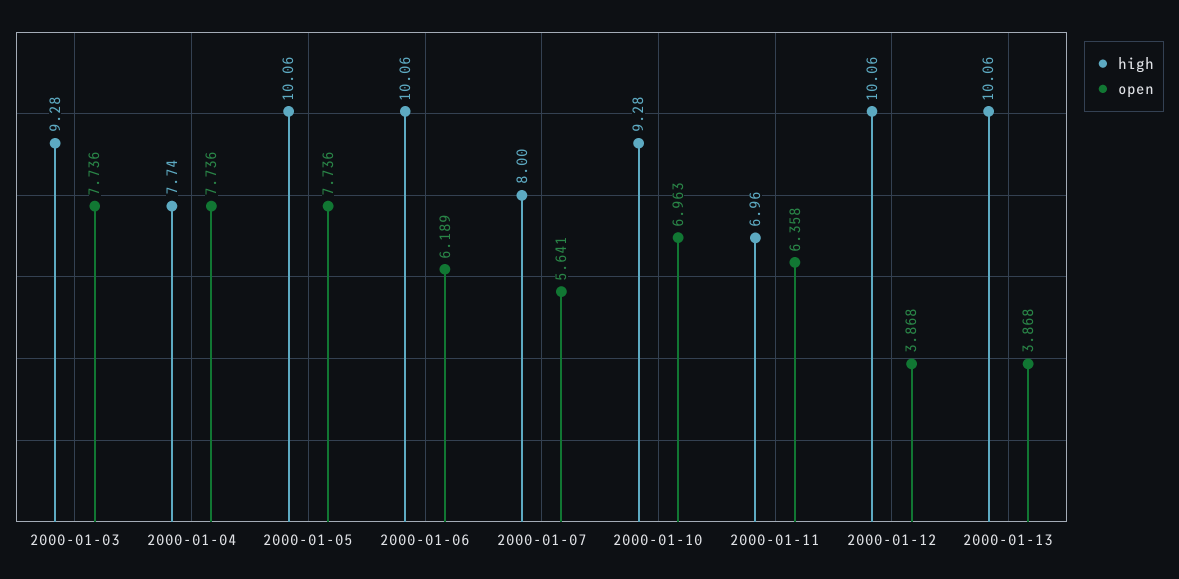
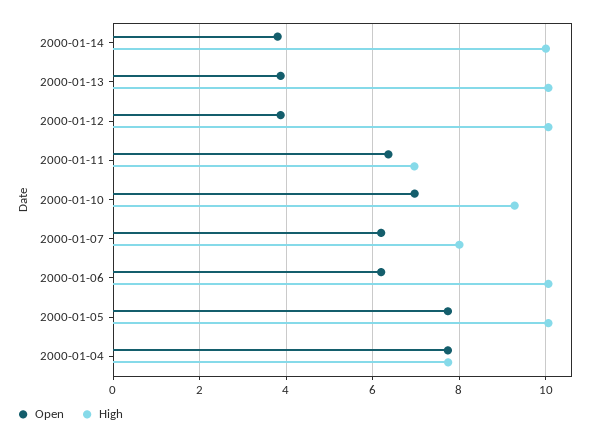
high, 2000-01-03: 9.28 -> none
open, 2000-01-03: 7.736 -> none
open, 2000-01-07: 5.641 -> 6.2
open, 2000-01-14: none -> 3.8
high, 2000-01-14: none -> 10

